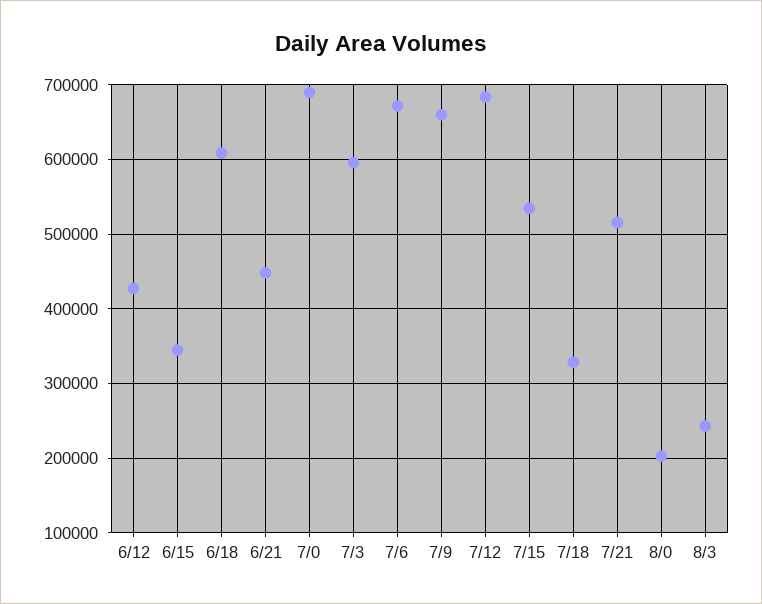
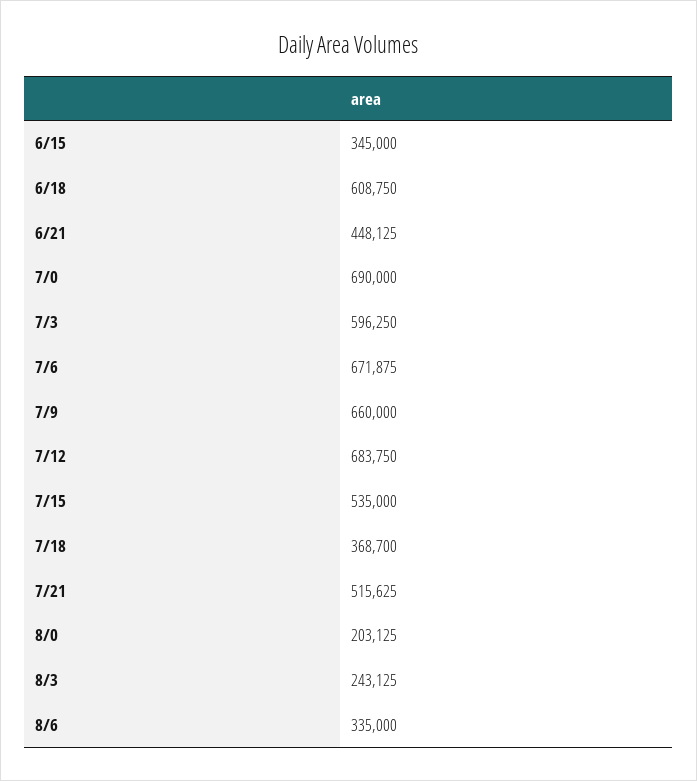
6/12: 430000 -> none
7/18: 330000 -> 368700
8/6: none -> 335000

